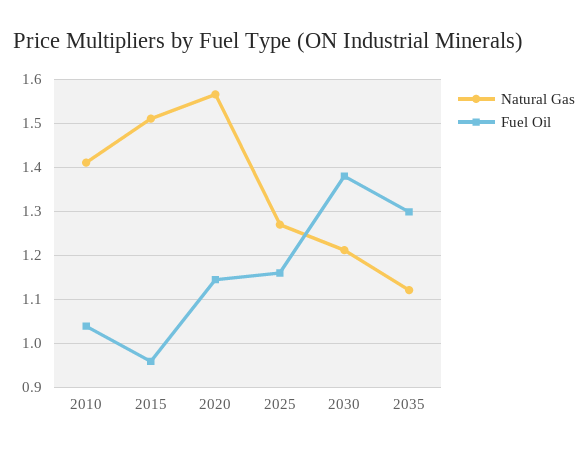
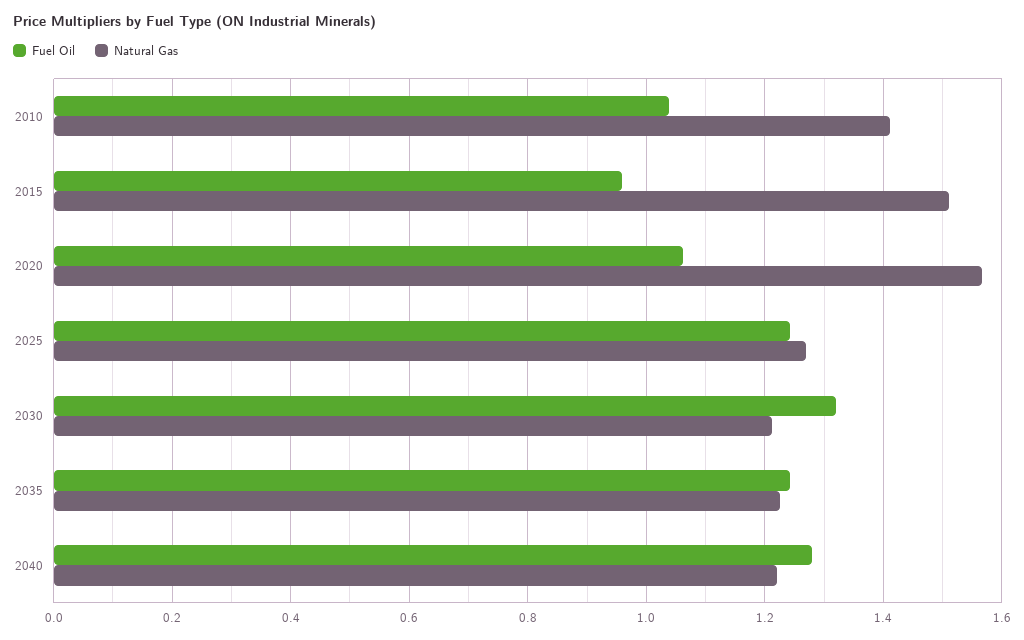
Fuel Oil, 2020: 1.14 -> 1.06
Fuel Oil, 2025: 1.16 -> 1.24
Fuel Oil, 2030: 1.38 -> 1.32
Natural Gas, 2035: 1.12 -> 1.22
Fuel Oil, 2035: 1.3 -> 1.24
Fuel Oil, 2040: none -> 1.28
Natural Gas, 2040: none -> 1.22

